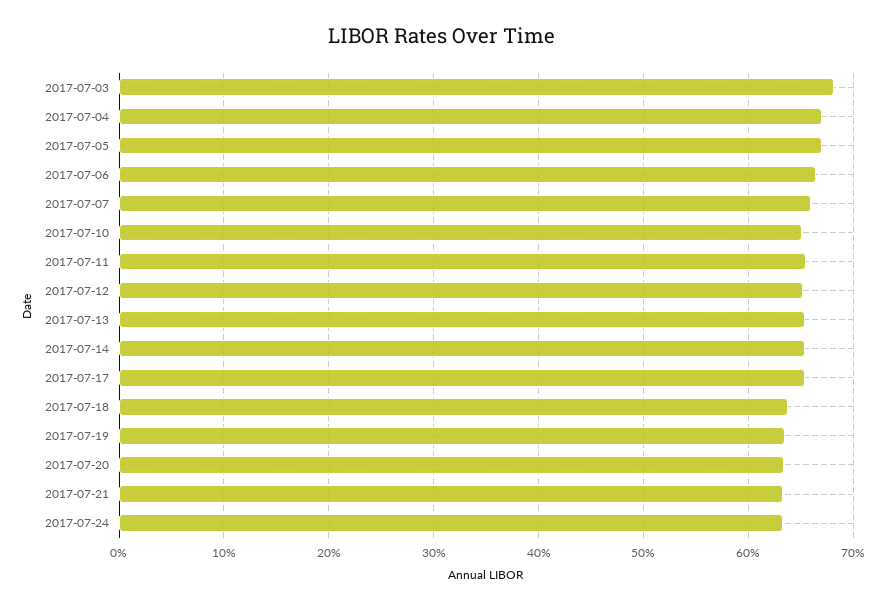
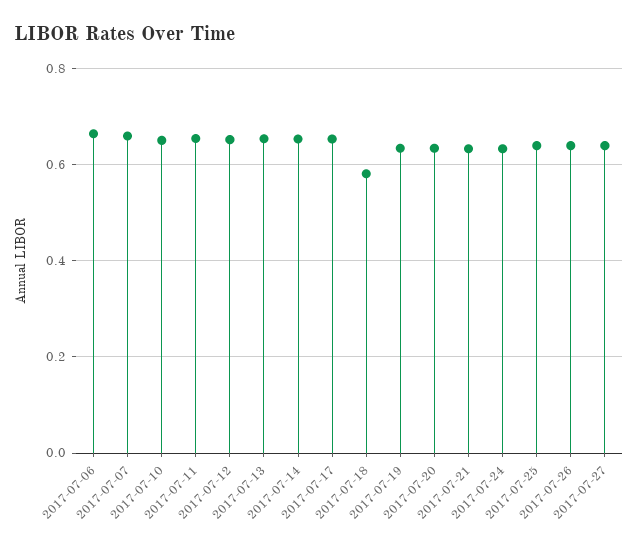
2017-07-03: 0.68 -> none
2017-07-04: 0.67 -> none
2017-07-05: 0.67 -> none
2017-07-18: 0.64 -> 0.58
2017-07-25: none -> 0.64
2017-07-26: none -> 0.64
2017-07-27: none -> 0.64

